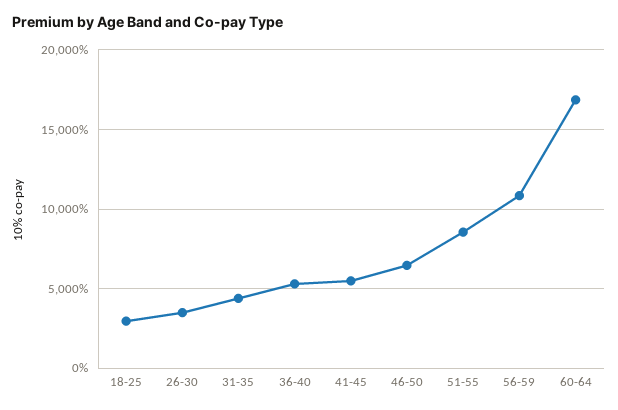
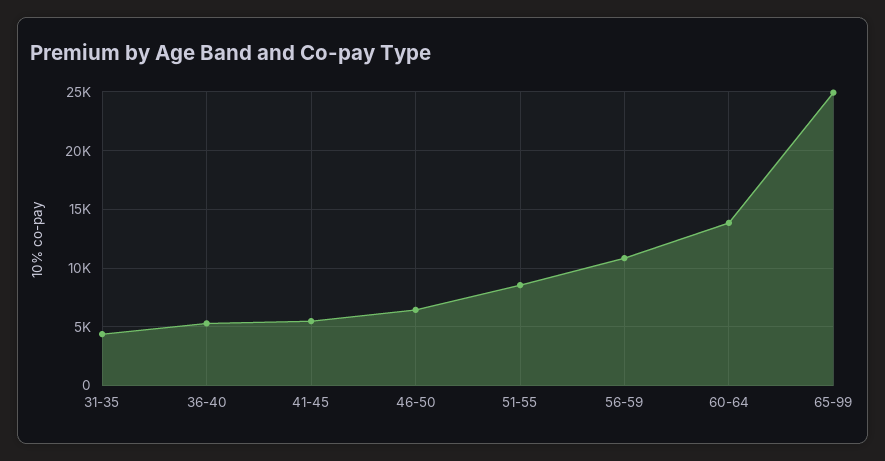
18-25: 3000 -> none
26-30: 3500 -> none
60-64: 17000 -> 14000
65-99: none -> 25000

